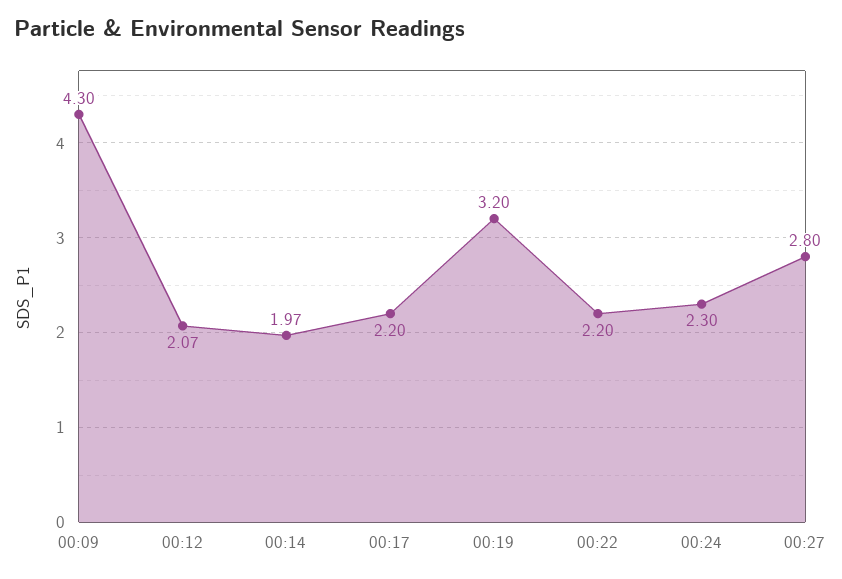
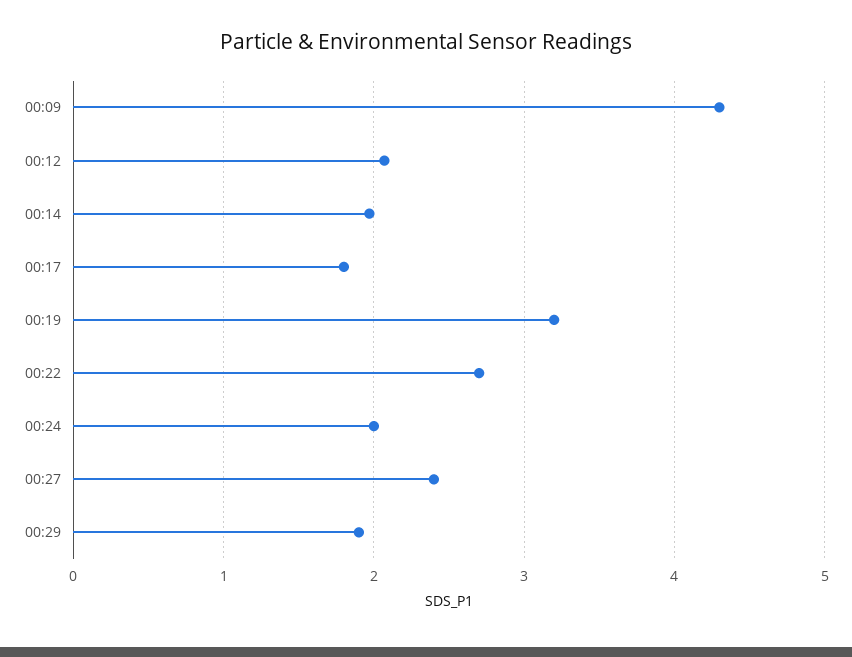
00:17: 2.2 -> 1.8
00:22: 2.2 -> 2.7
00:24: 2.3 -> 2
00:27: 2.8 -> 2.4
00:29: none -> 1.9

